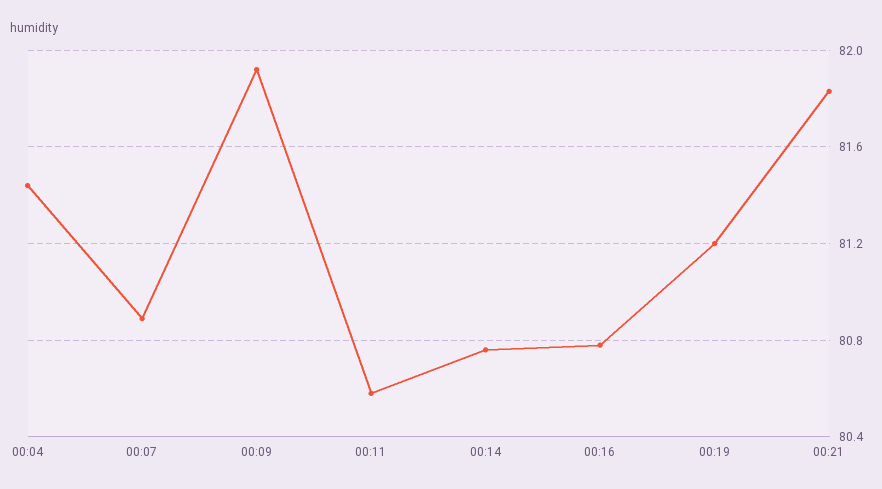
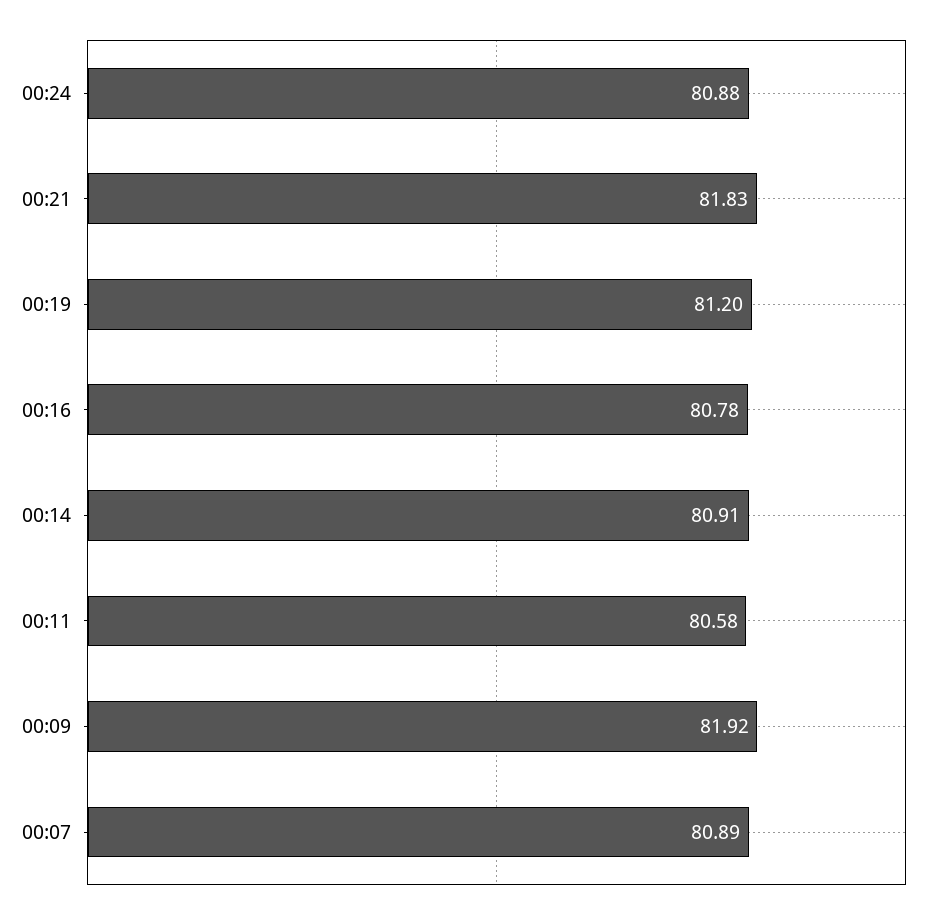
00:04: 81.45 -> none
00:14: 80.75 -> 80.91
00:24: none -> 80.88

